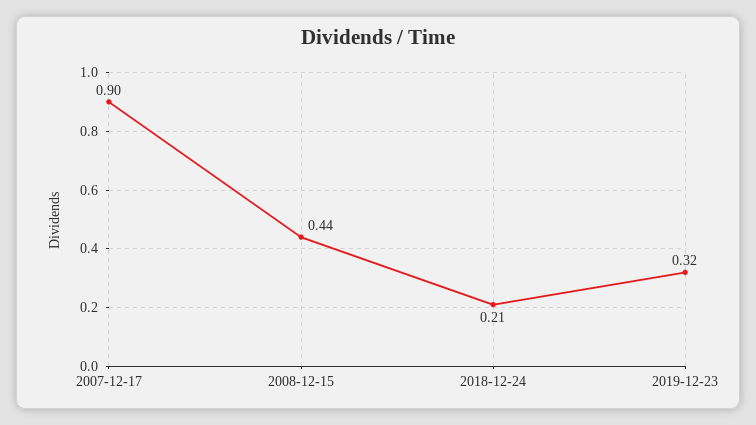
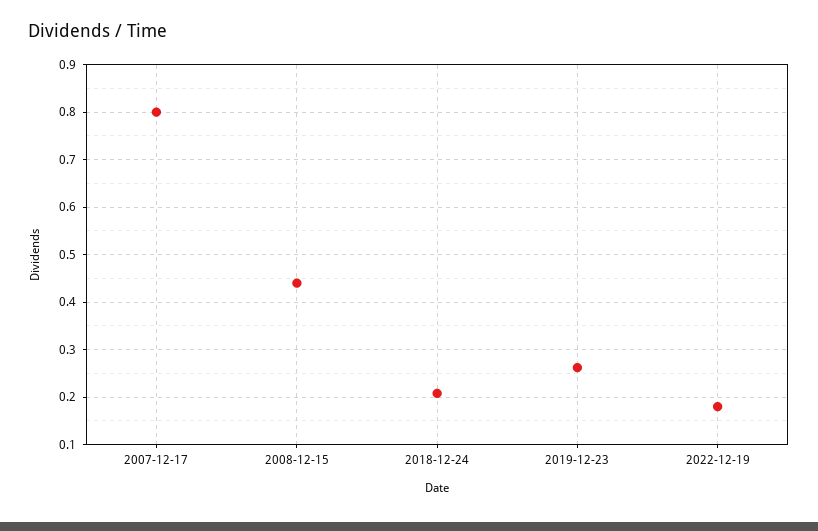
2007-12-17: 0.9 -> 0.8
2019-12-23: 0.32 -> 0.26
2022-12-19: none -> 0.18

